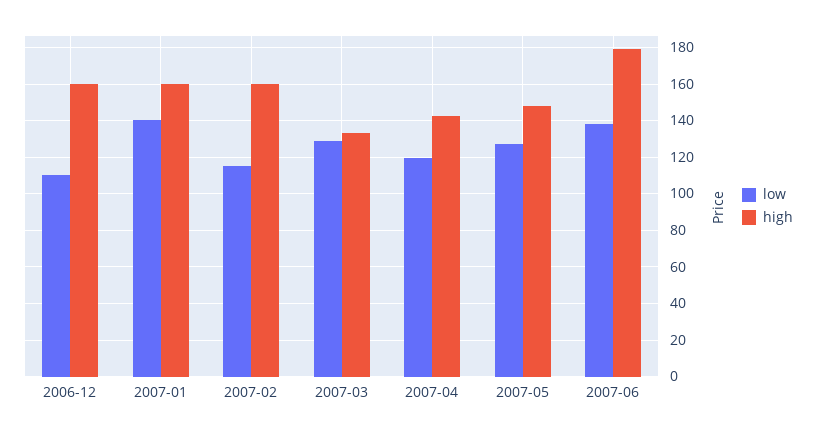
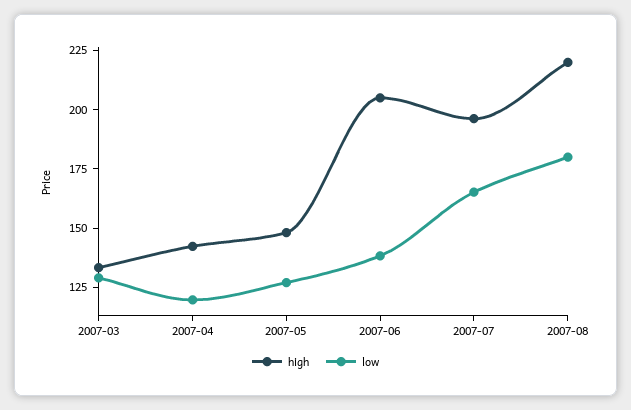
low, 2006-12: 110 -> none
high, 2006-12: 160 -> none
low, 2007-01: 140 -> none
high, 2007-01: 160 -> none
low, 2007-02: 115 -> none
high, 2007-02: 160 -> none
high, 2007-06: 180 -> 205
high, 2007-07: none -> 195
low, 2007-07: none -> 165
high, 2007-08: none -> 220
low, 2007-08: none -> 180

